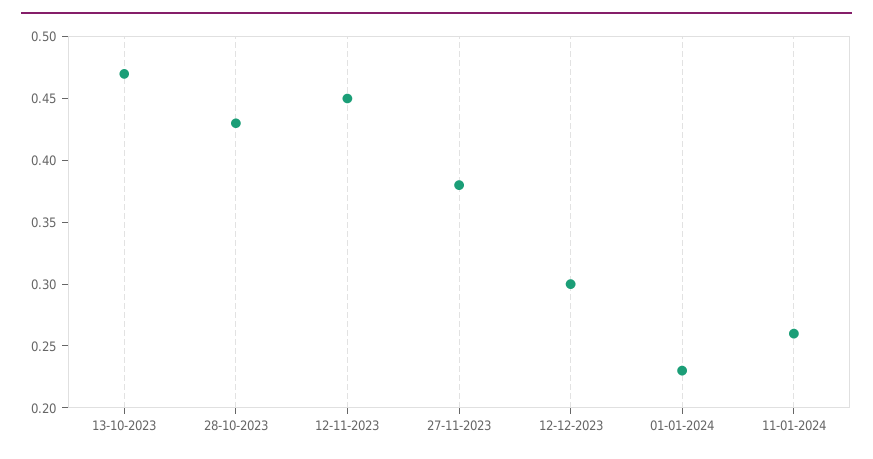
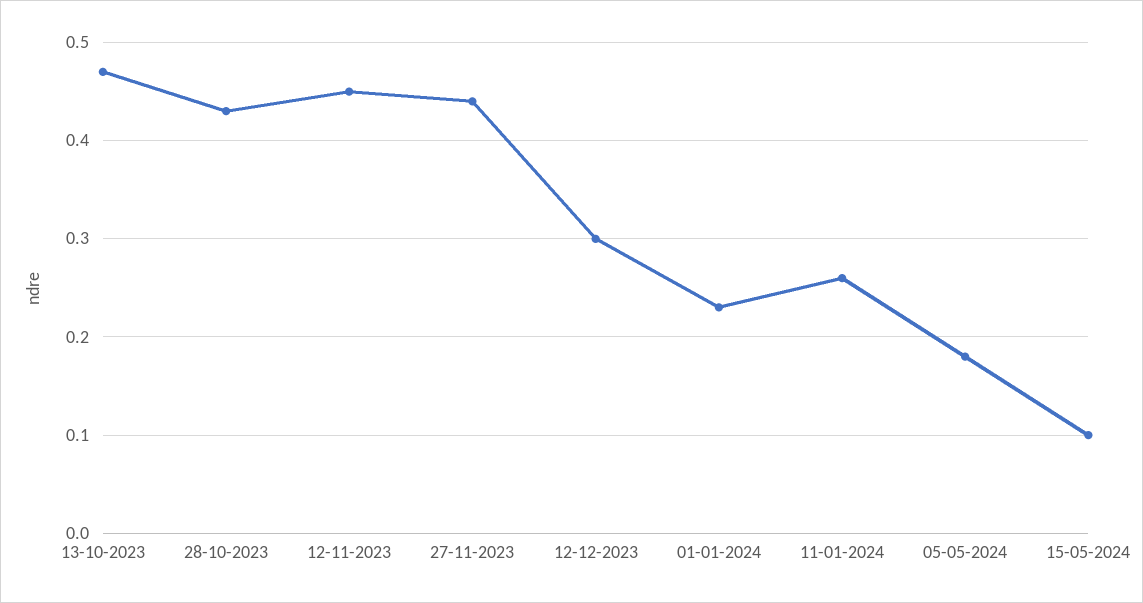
27-11-2023: 0.38 -> 0.44
05-05-2024: none -> 0.18
15-05-2024: none -> 0.1

